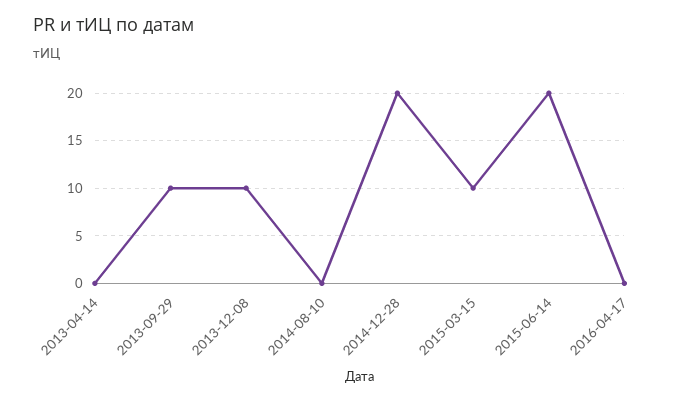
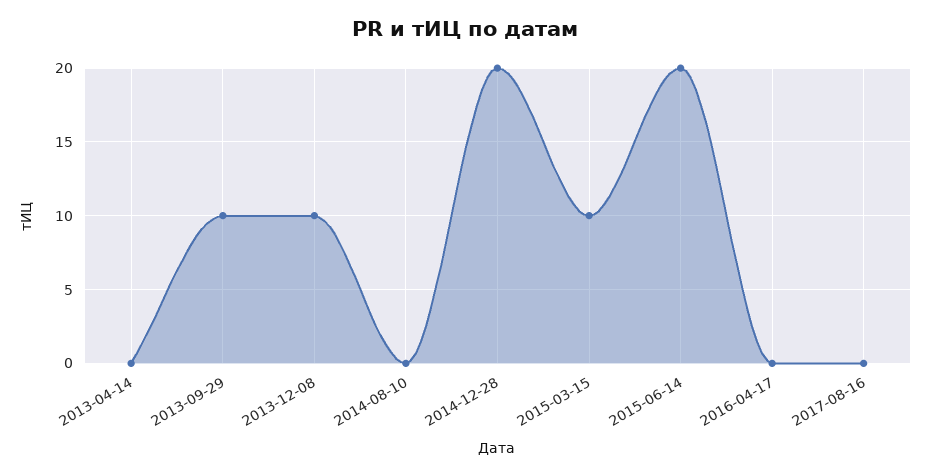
2017-08-16: none -> 0

